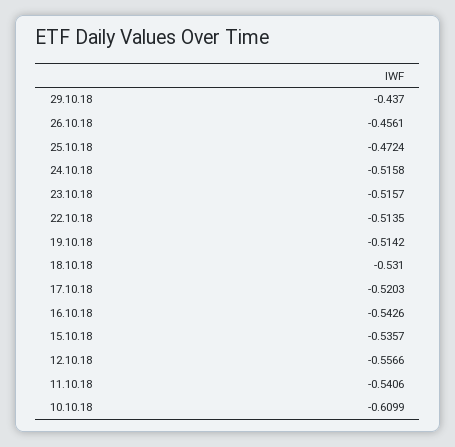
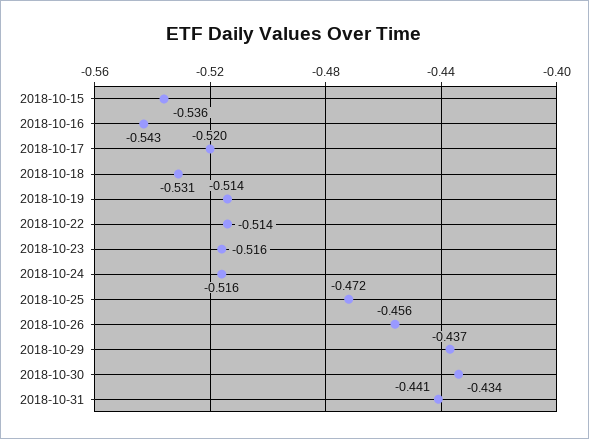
12.10.18: -0.5566 -> none
11.10.18: -0.5406 -> none
10.10.18: -0.6099 -> none
2018-10-30: none -> -0.434
2018-10-31: none -> -0.441

